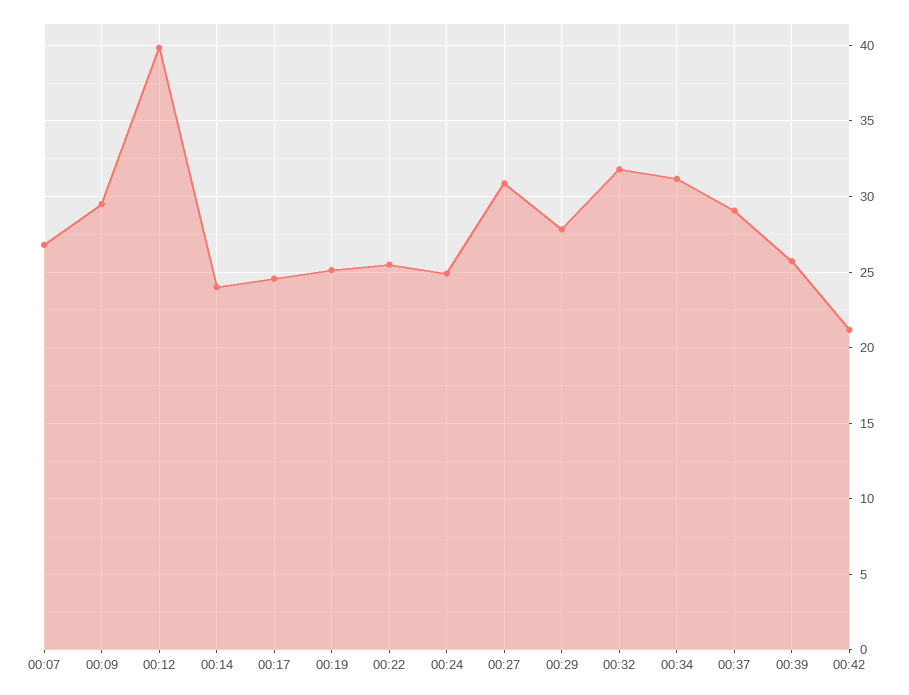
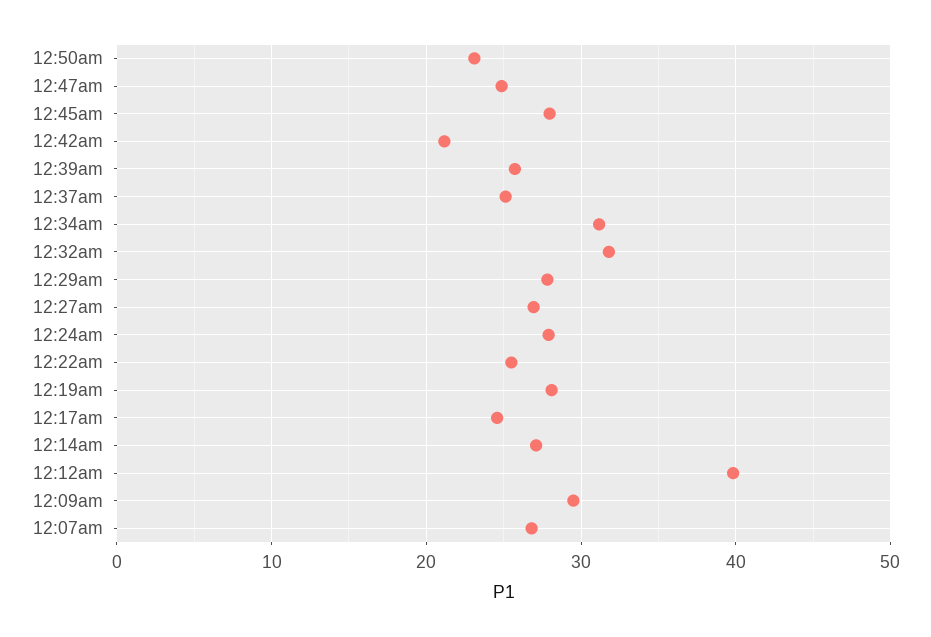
00:14: 24 -> 27
00:19: 25 -> 28
00:24: 25 -> 28
00:27: 31 -> 27
00:37: 29 -> 25
12:50am: none -> 23
12:47am: none -> 25
12:45am: none -> 28

